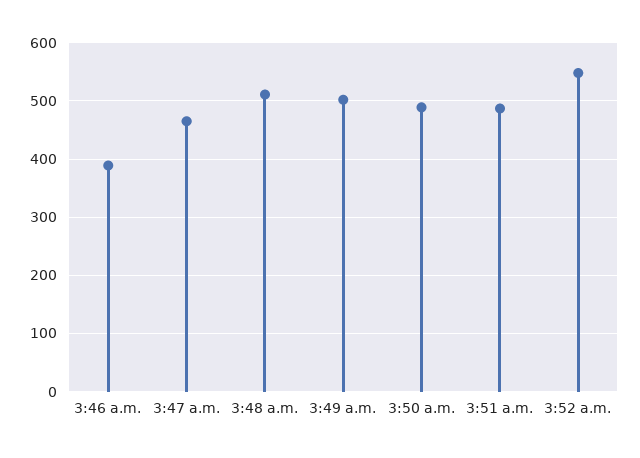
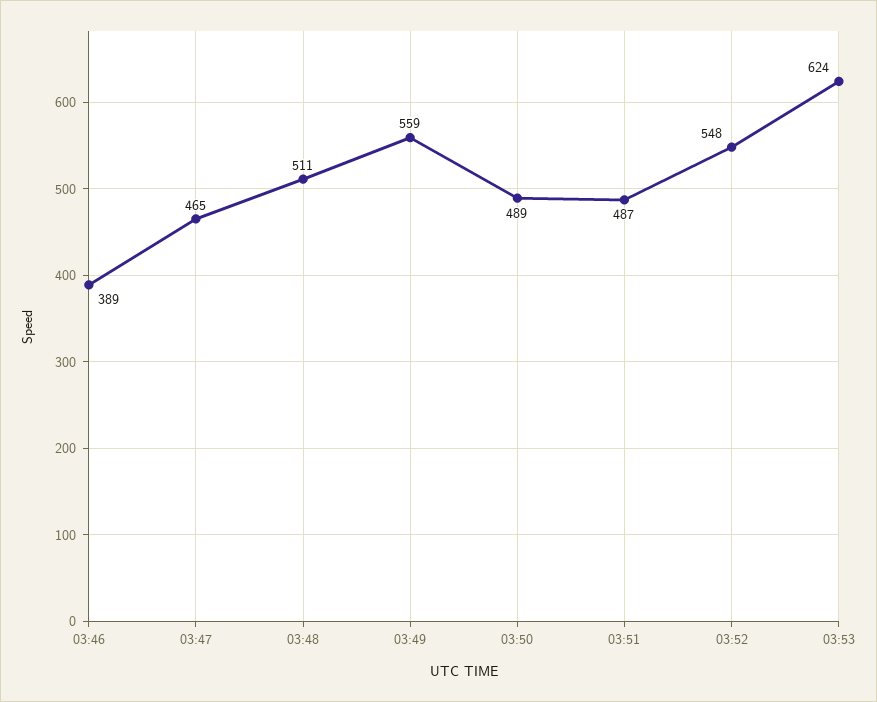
3:49 a.m.: 500 -> 559
03:53: none -> 624

